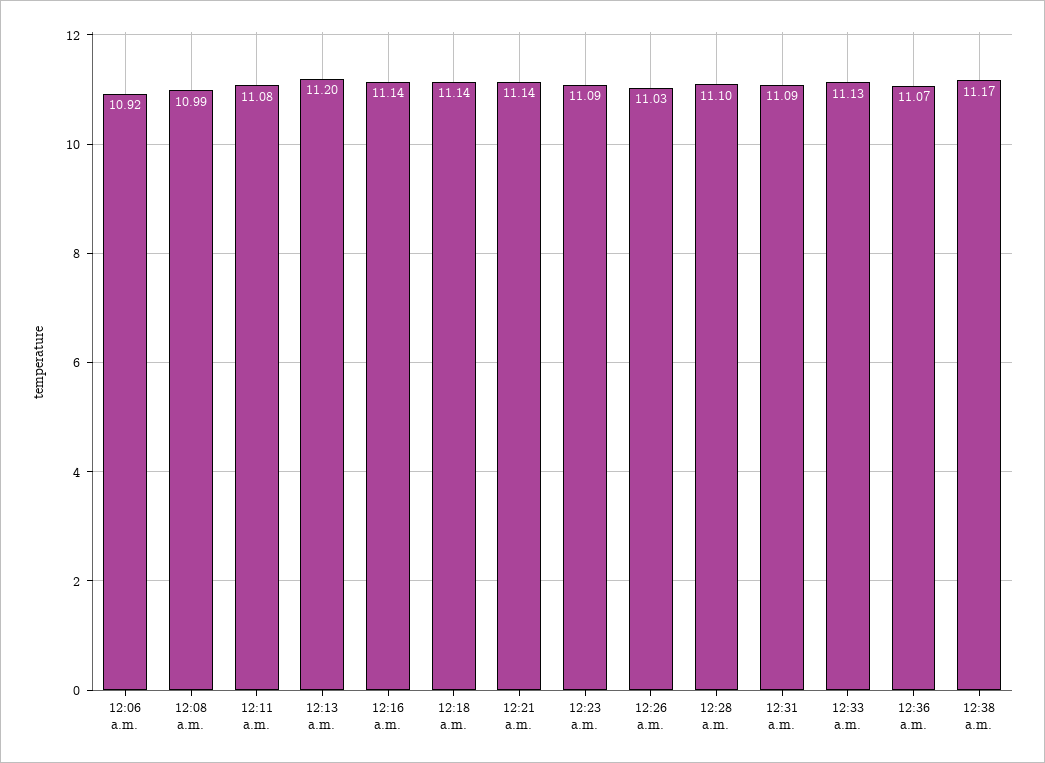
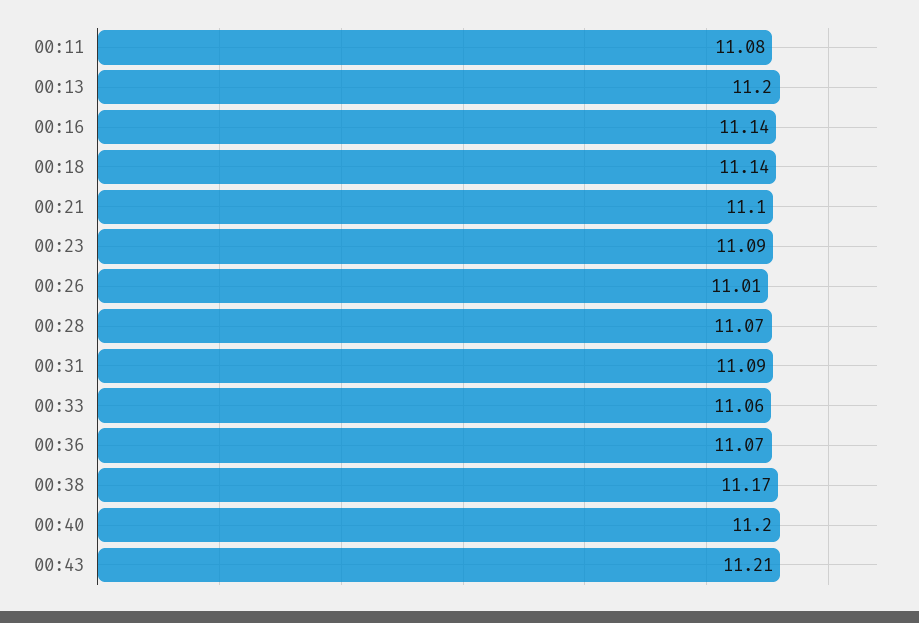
12:06 a.m.: 10.92 -> none
12:08 a.m.: 10.99 -> none
12:21 a.m.: 11.14 -> 11.1
12:26 a.m.: 11.03 -> 11.01
12:28 a.m.: 11.1 -> 11.07
12:33 a.m.: 11.13 -> 11.06
00:40: none -> 11.2
00:43: none -> 11.21

